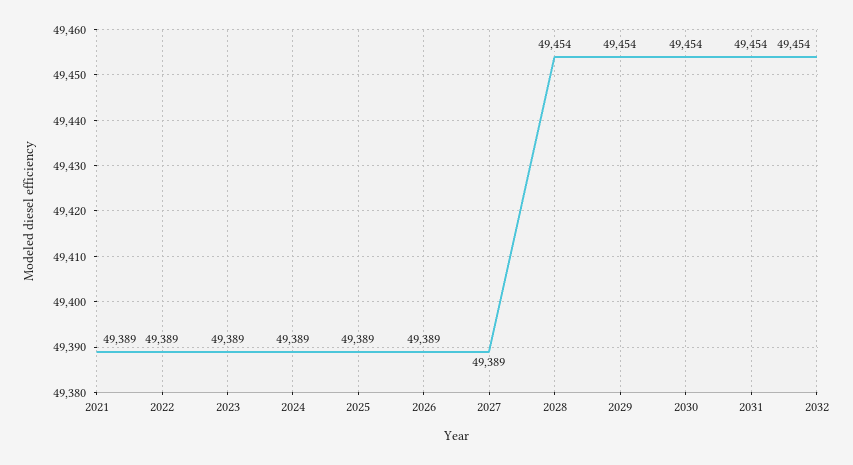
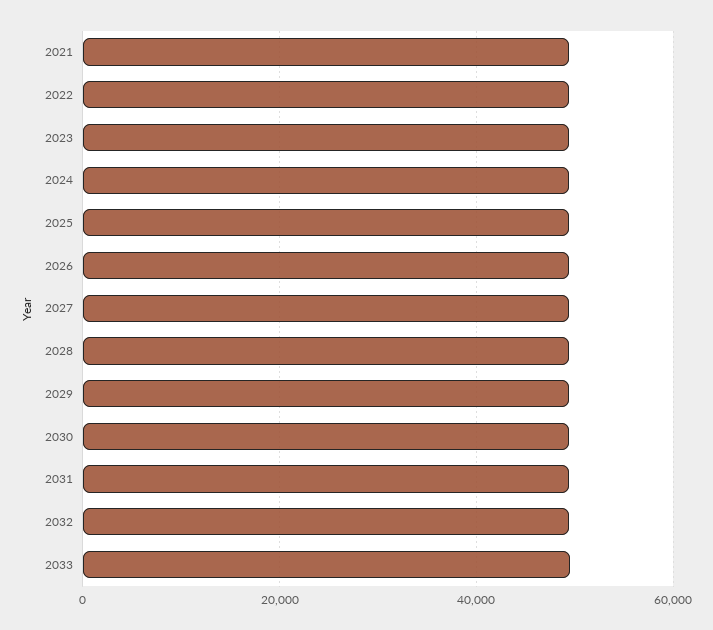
2033: none -> 50000

